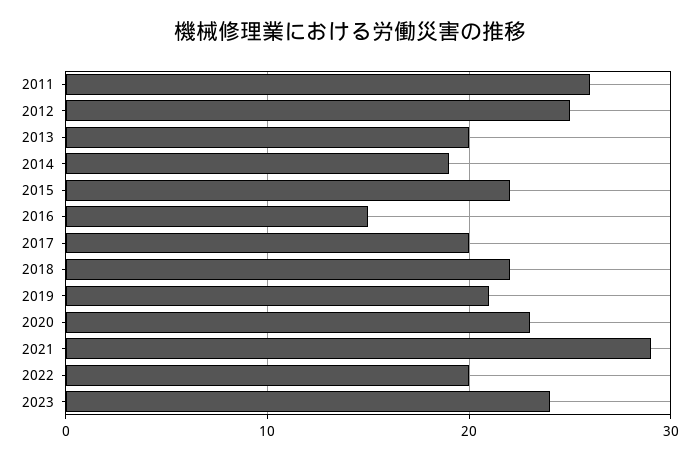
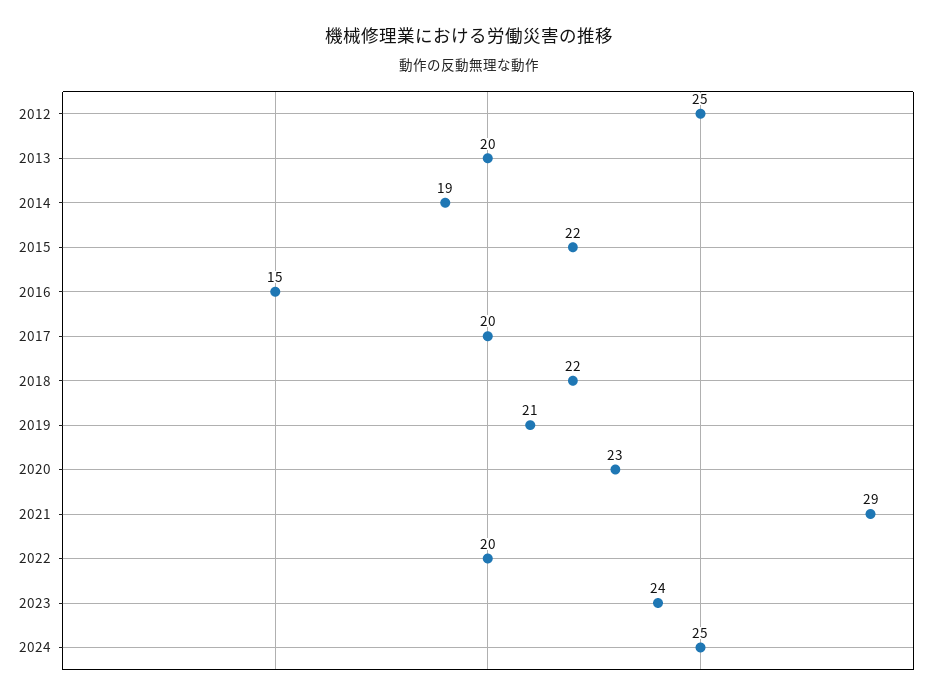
2011: 26 -> none
2024: none -> 25

